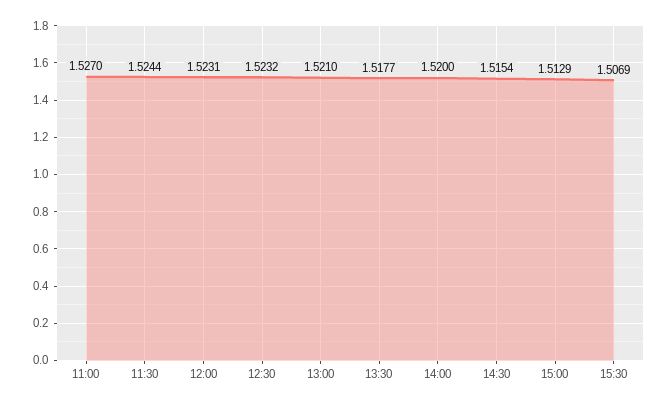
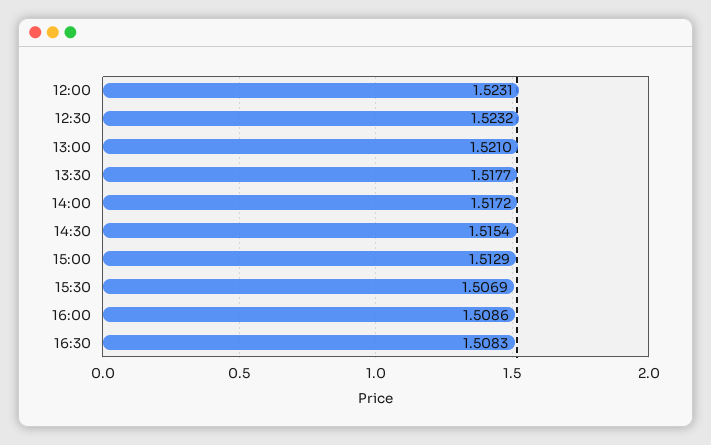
11:00: 1.527 -> none
11:30: 1.5244 -> none
14:00: 1.52 -> 1.5172
16:00: none -> 1.5086
16:30: none -> 1.5083

